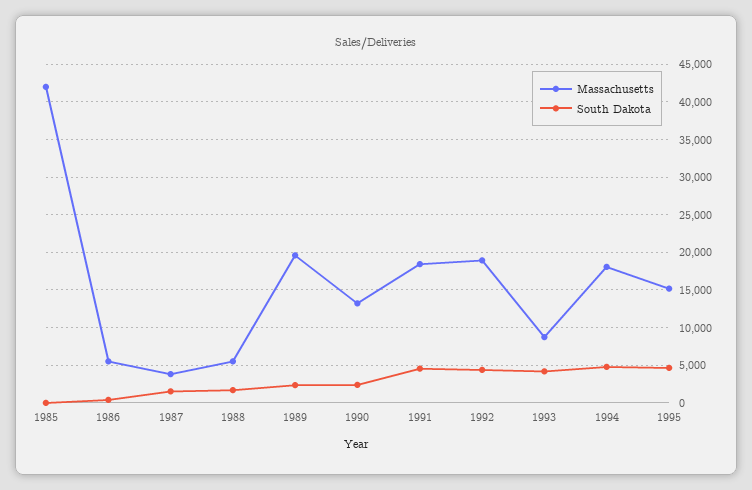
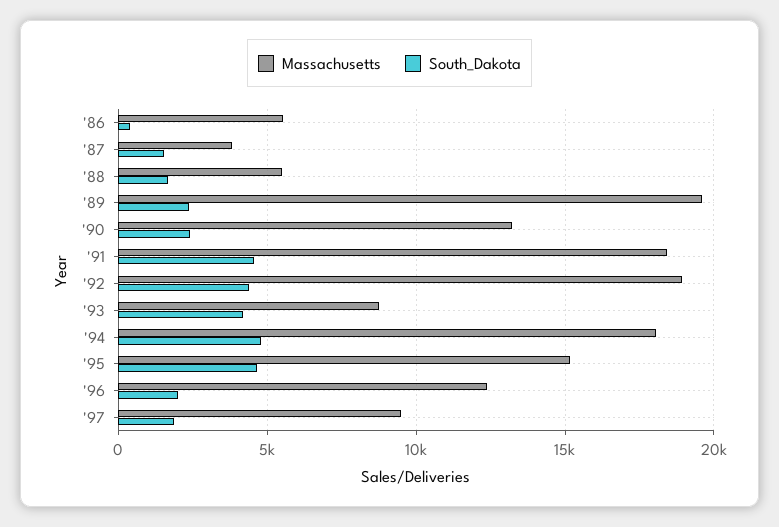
Massachusetts, 1985: 42000 -> none
South Dakota, 1985: 0 -> none
Massachusetts, '96: none -> 12500
South Dakota, '96: none -> 2000
Massachusetts, '97: none -> 9500
South Dakota, '97: none -> 2000

